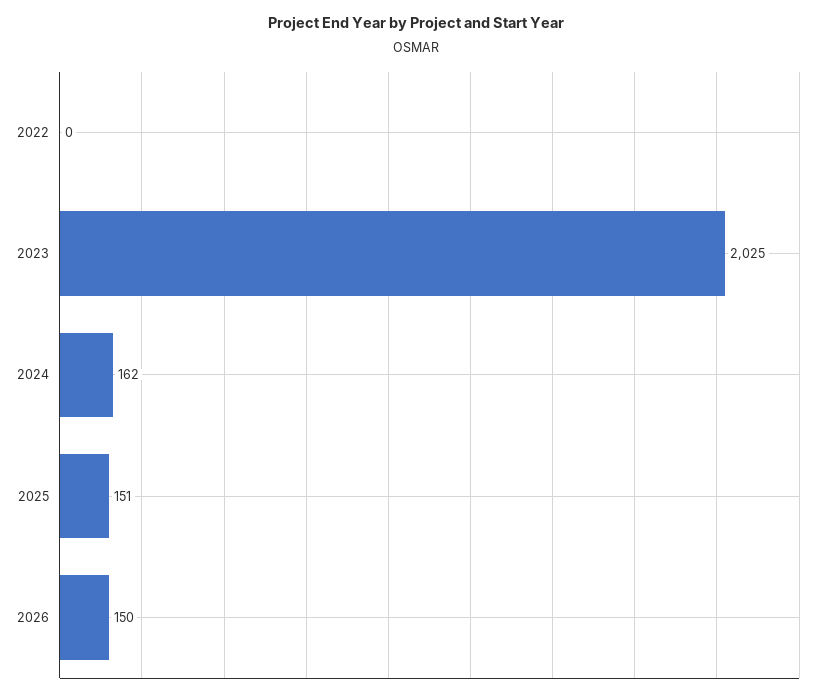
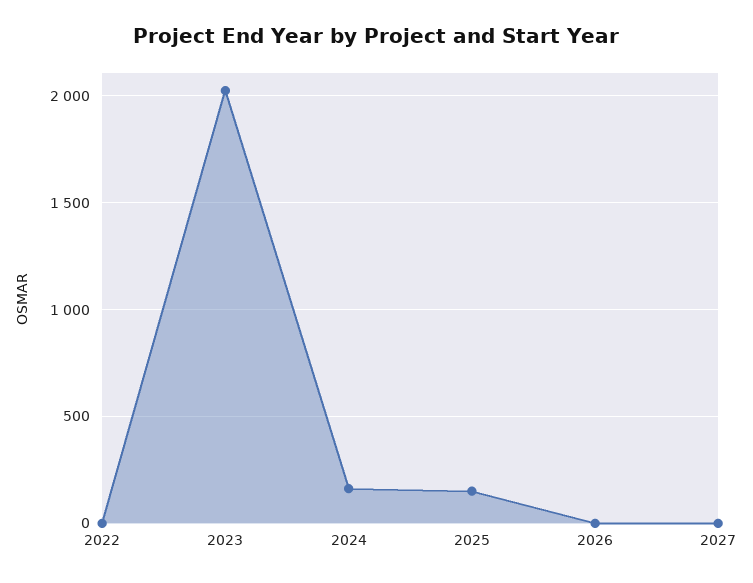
2026: 150 -> 0
2027: none -> 0

